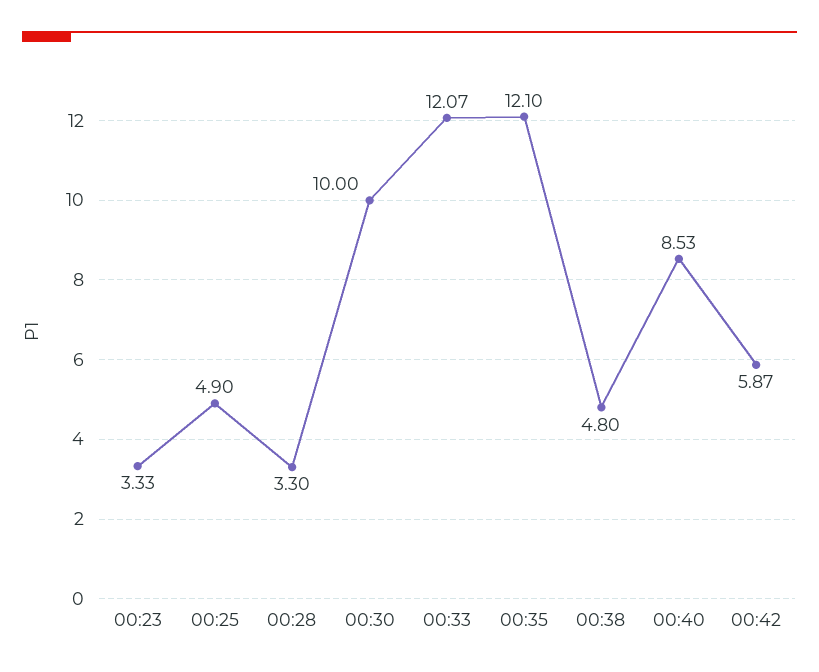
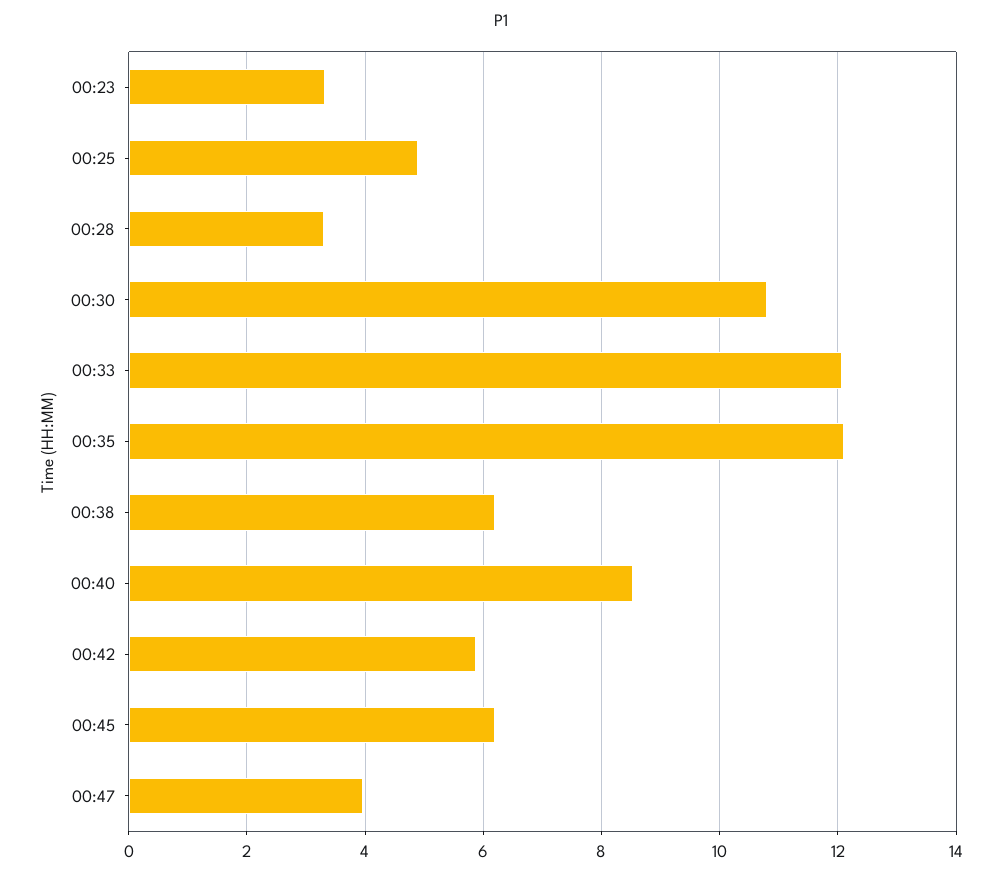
00:30: 10 -> 10.8
00:38: 4.8 -> 6.2
00:45: none -> 6.2
00:47: none -> 4

